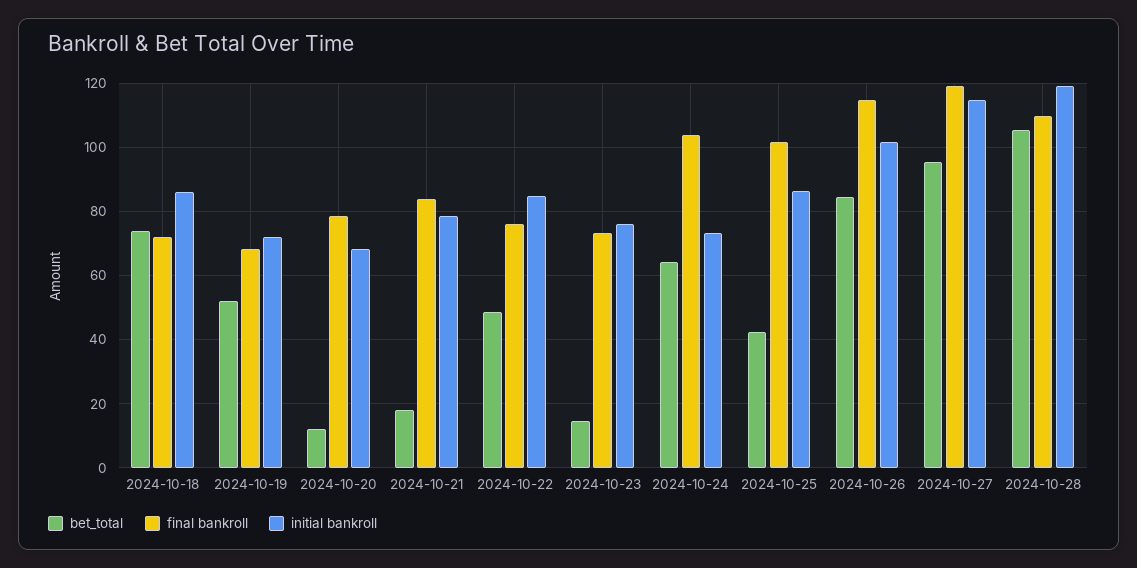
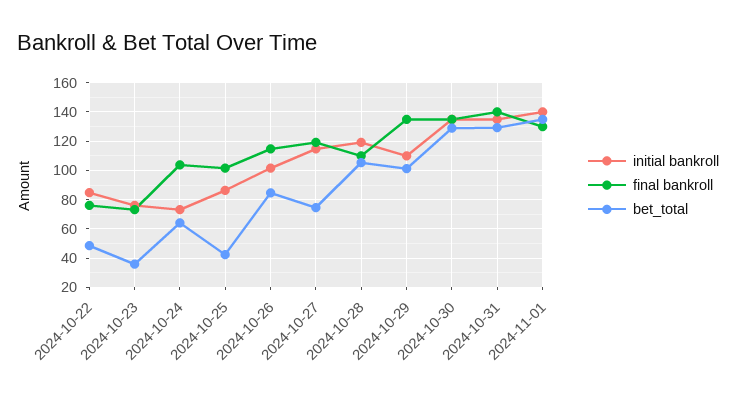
bet_total, 2024-10-18: 74 -> none
final bankroll, 2024-10-18: 72 -> none
initial bankroll, 2024-10-18: 86 -> none
bet_total, 2024-10-19: 52 -> none
final bankroll, 2024-10-19: 68 -> none
initial bankroll, 2024-10-19: 72 -> none
bet_total, 2024-10-20: 12 -> none
final bankroll, 2024-10-20: 78 -> none
initial bankroll, 2024-10-20: 68 -> none
bet_total, 2024-10-21: 18 -> none
final bankroll, 2024-10-21: 84 -> none
initial bankroll, 2024-10-21: 78 -> none
bet_total, 2024-10-23: 14 -> 35
bet_total, 2024-10-27: 96 -> 75
initial bankroll, 2024-10-29: none -> 110
final bankroll, 2024-10-29: none -> 135
bet_total, 2024-10-29: none -> 100
initial bankroll, 2024-10-30: none -> 135
final bankroll, 2024-10-30: none -> 135
bet_total, 2024-10-30: none -> 130
initial bankroll, 2024-10-31: none -> 135
final bankroll, 2024-10-31: none -> 140
bet_total, 2024-10-31: none -> 130
initial bankroll, 2024-11-01: none -> 140
final bankroll, 2024-11-01: none -> 130
bet_total, 2024-11-01: none -> 135

